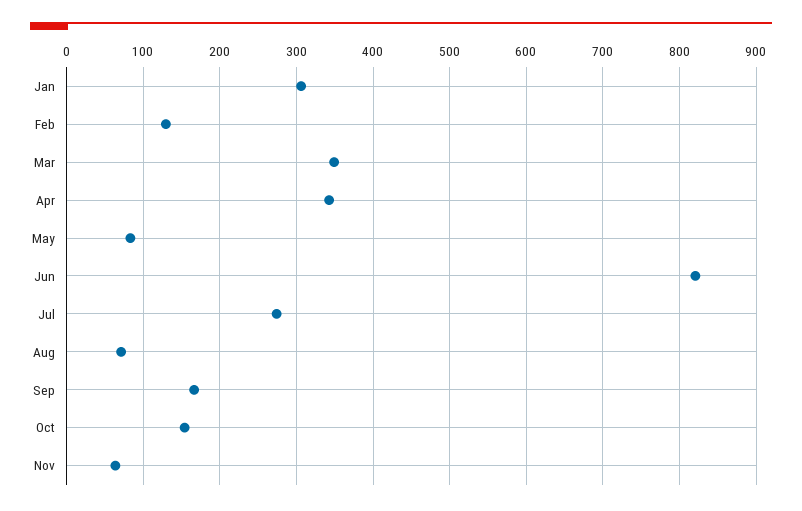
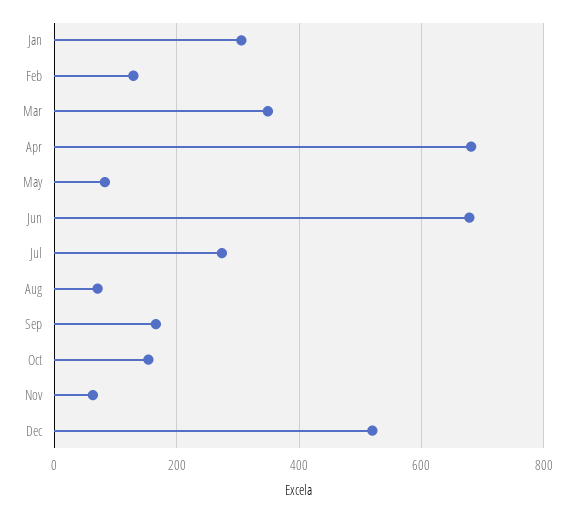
Apr: 340 -> 680
Jun: 820 -> 680
Dec: none -> 520

